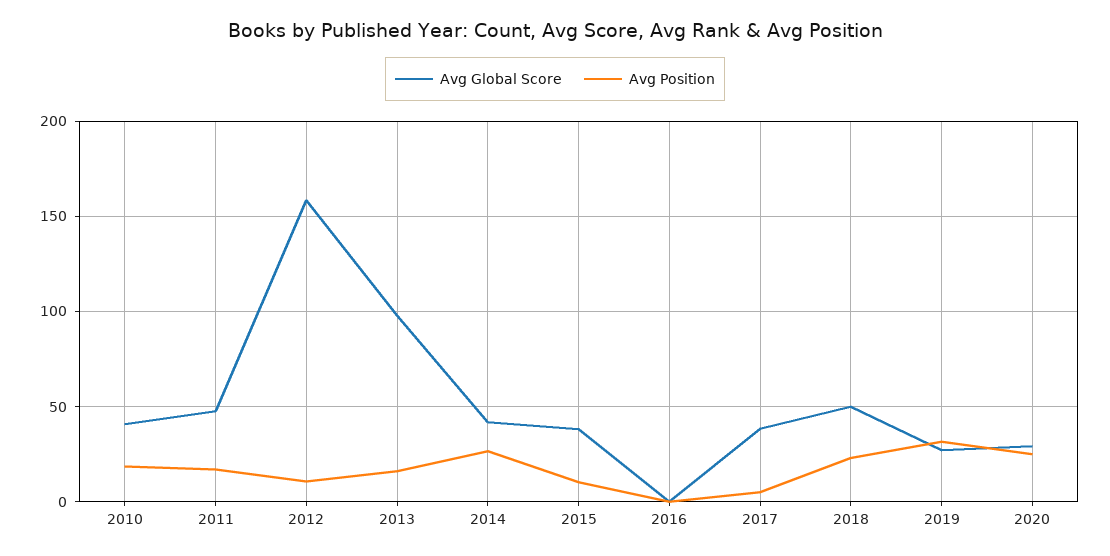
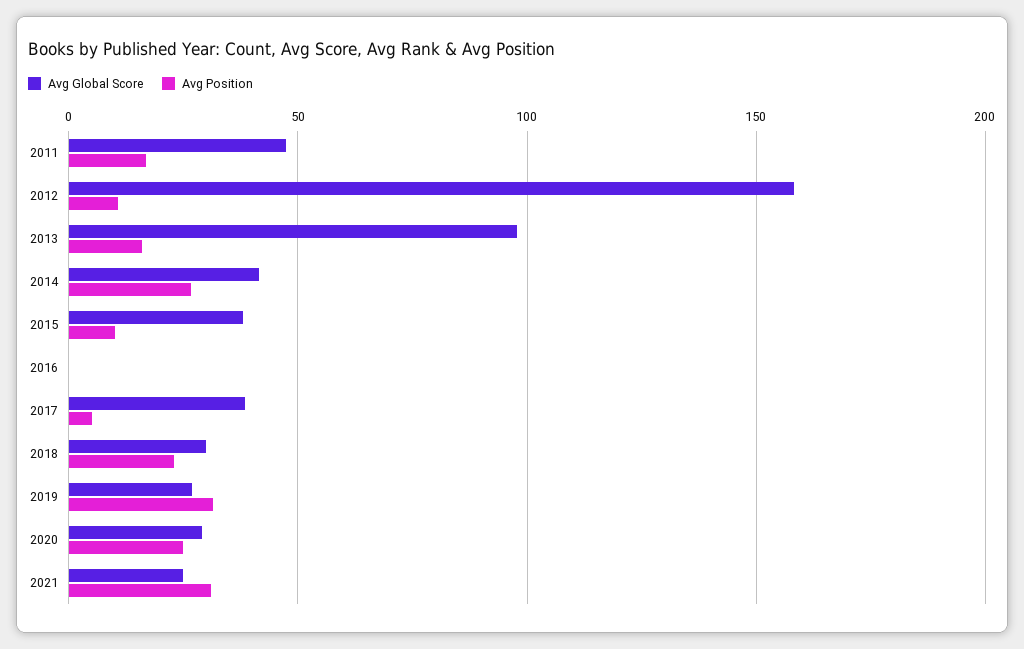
Avg Global Score, 2010: 40 -> none
Avg Position, 2010: 20 -> none
Avg Global Score, 2018: 50 -> 30
Avg Global Score, 2021: none -> 25
Avg Position, 2021: none -> 30

